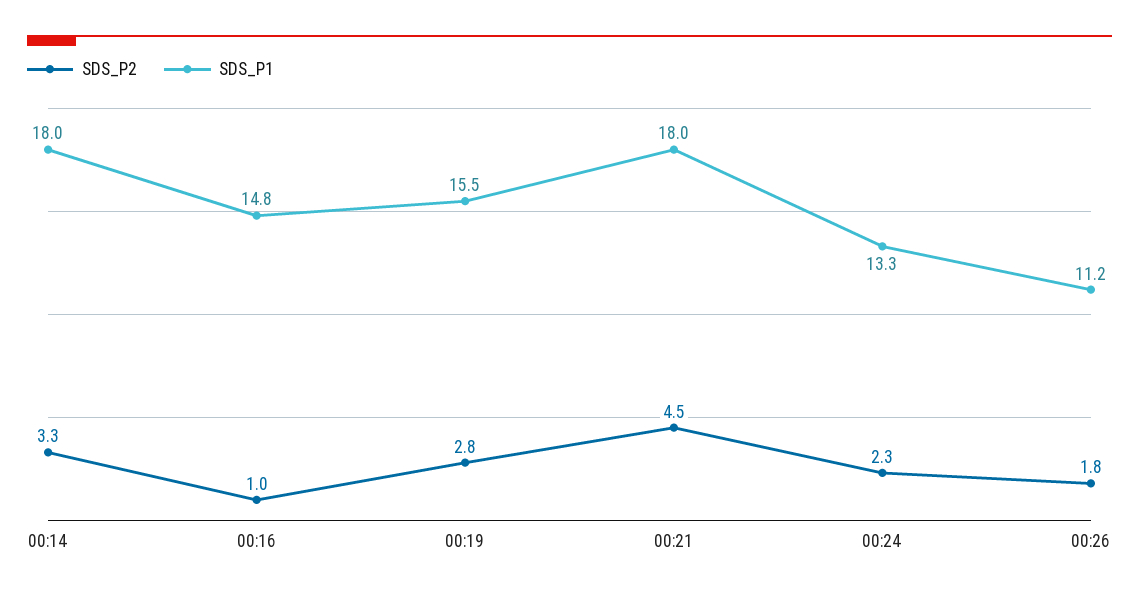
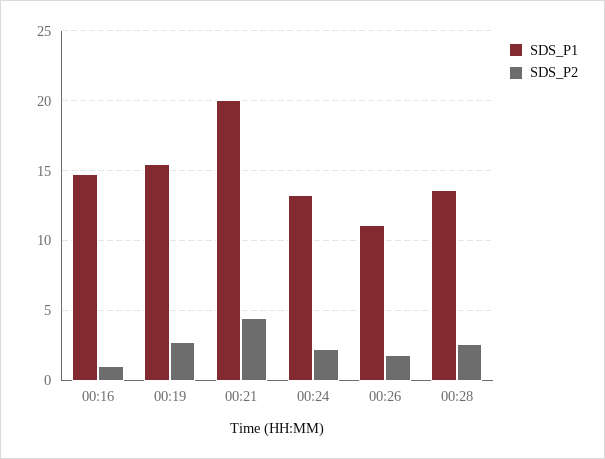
SDS_P2, 00:14: 3.3 -> none
SDS_P1, 00:14: 18 -> none
SDS_P1, 00:21: 18 -> 20
SDS_P1, 00:28: none -> 13.5
SDS_P2, 00:28: none -> 2.5

